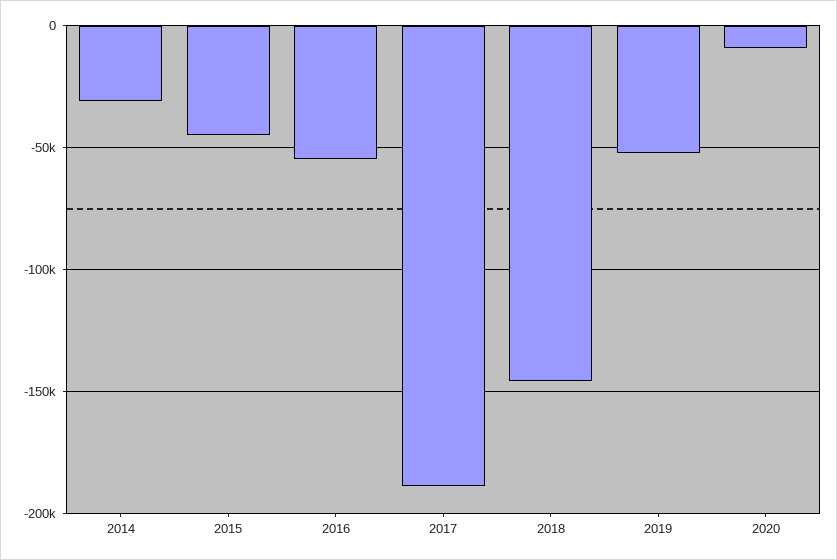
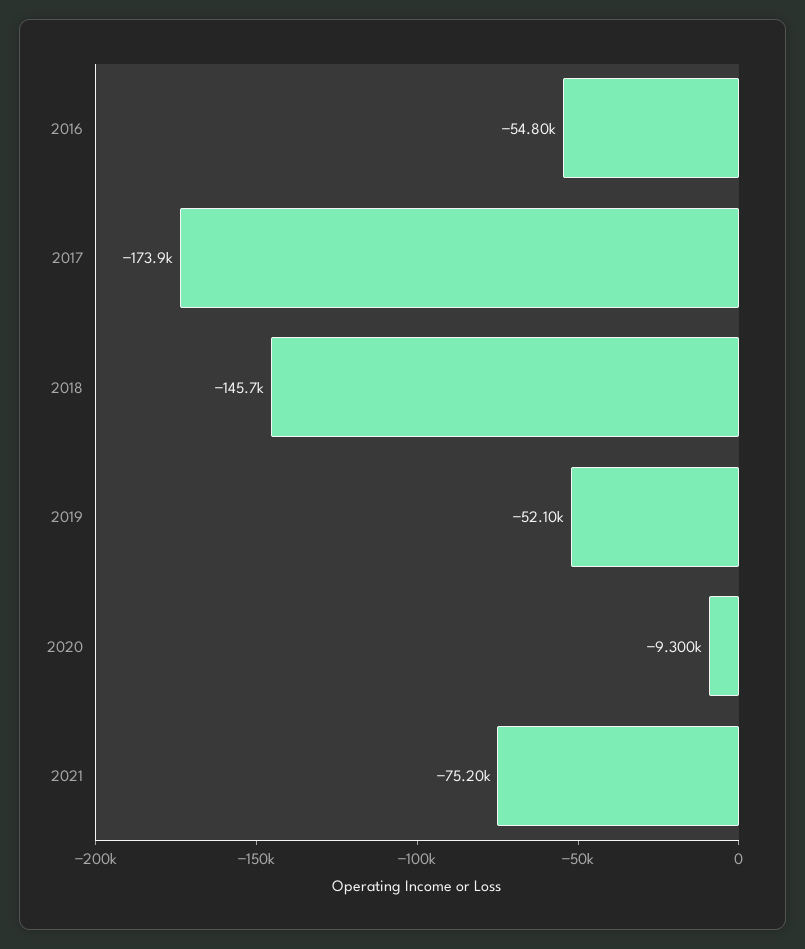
2014: -30000 -> none
2015: -45000 -> none
2017: -190000 -> -173900
2021: none -> -75200

